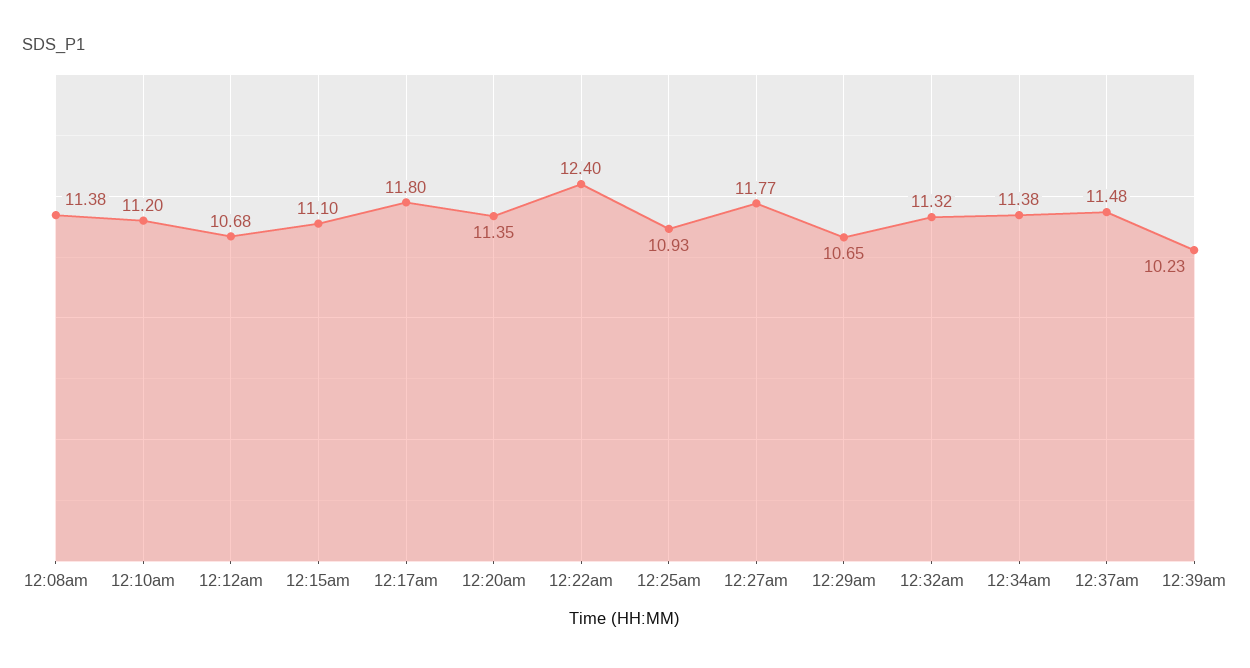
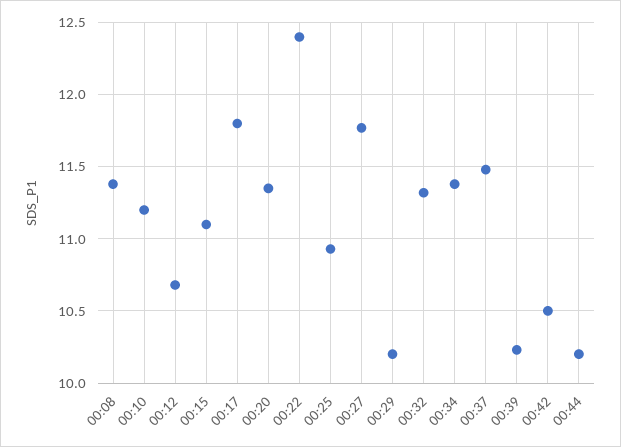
12:29am: 10.65 -> 10.2
00:42: none -> 10.5
00:44: none -> 10.2

